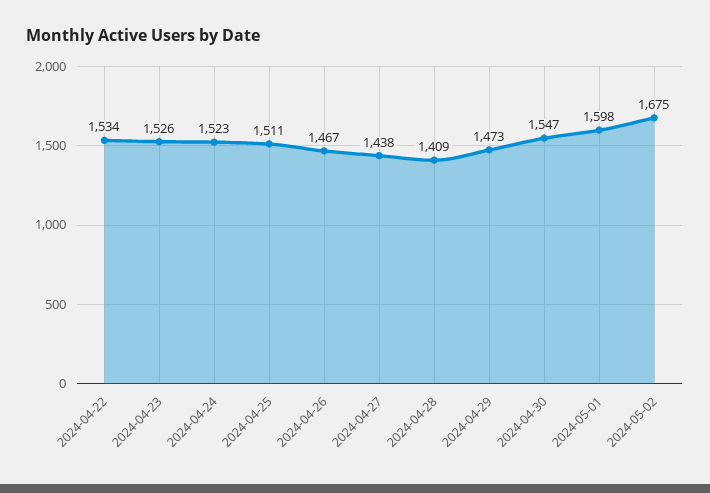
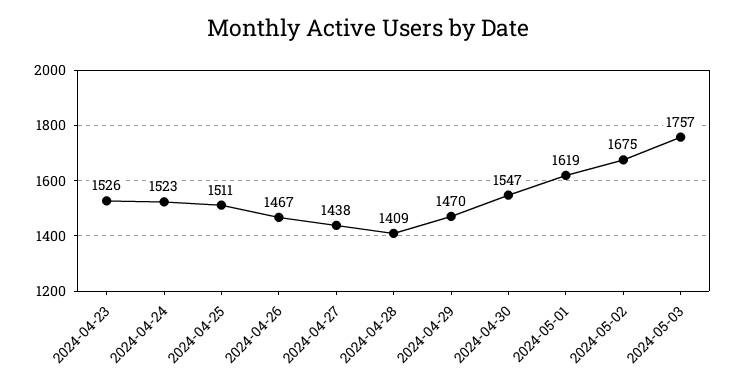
2024-04-22: 1534 -> none
2024-04-29: 1473 -> 1470
2024-05-01: 1598 -> 1619
2024-05-03: none -> 1757

